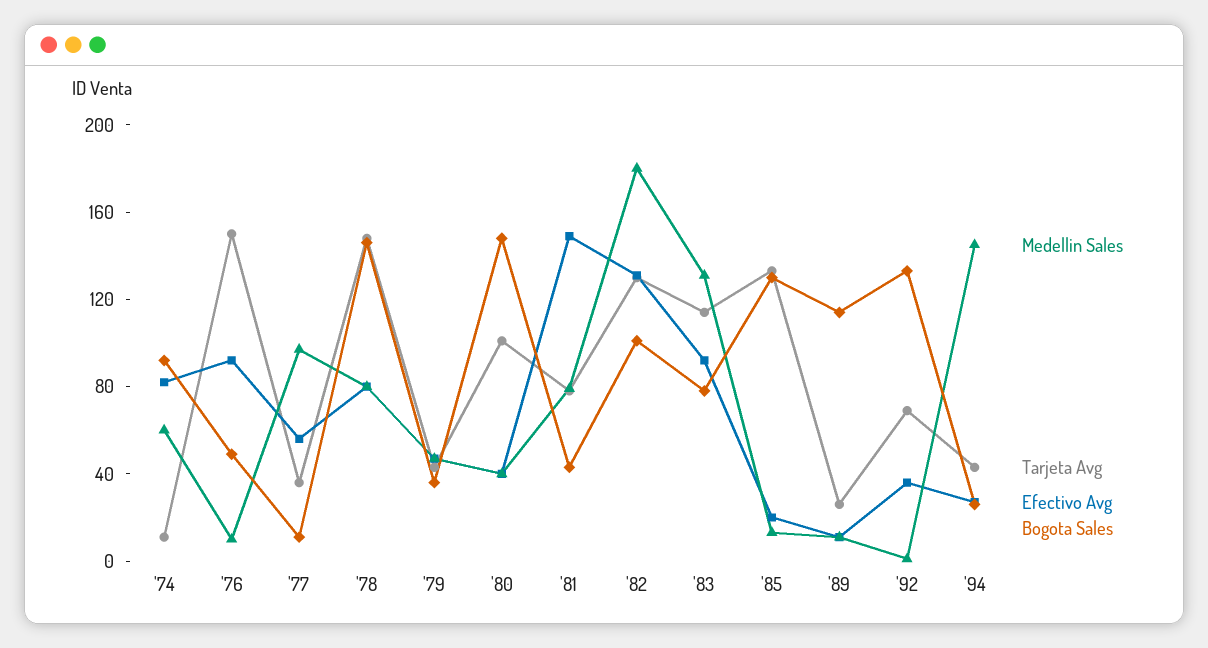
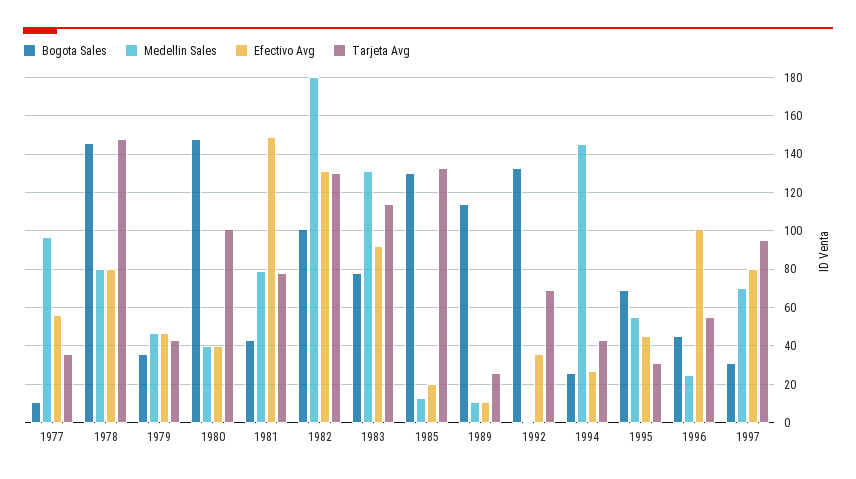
Medellin Sales, '74: 60 -> none
Tarjeta Avg, '74: 10 -> none
Efectivo Avg, '74: 80 -> none
Bogota Sales, '74: 90 -> none
Medellin Sales, '76: 10 -> none
Tarjeta Avg, '76: 150 -> none
Efectivo Avg, '76: 90 -> none
Bogota Sales, '76: 50 -> none
Bogota Sales, 1995: none -> 70
Medellin Sales, 1995: none -> 55
Efectivo Avg, 1995: none -> 45
Tarjeta Avg, 1995: none -> 30
Bogota Sales, 1996: none -> 45
Medellin Sales, 1996: none -> 25
Efectivo Avg, 1996: none -> 100
Tarjeta Avg, 1996: none -> 55
Bogota Sales, 1997: none -> 30
Medellin Sales, 1997: none -> 70
Efectivo Avg, 1997: none -> 80
Tarjeta Avg, 1997: none -> 95

